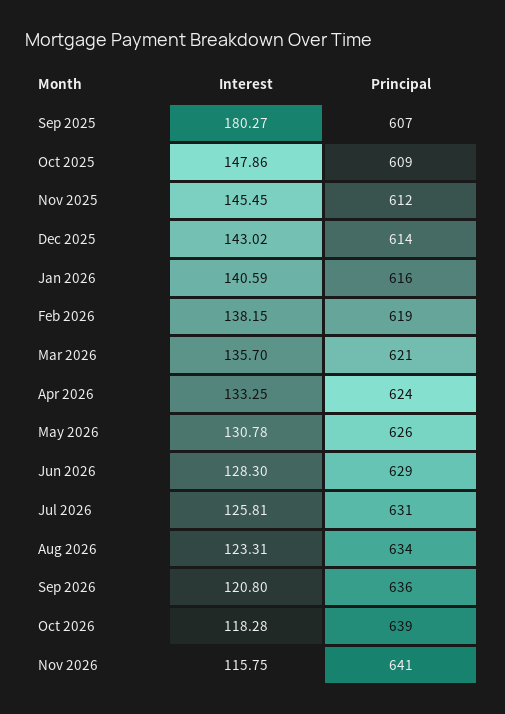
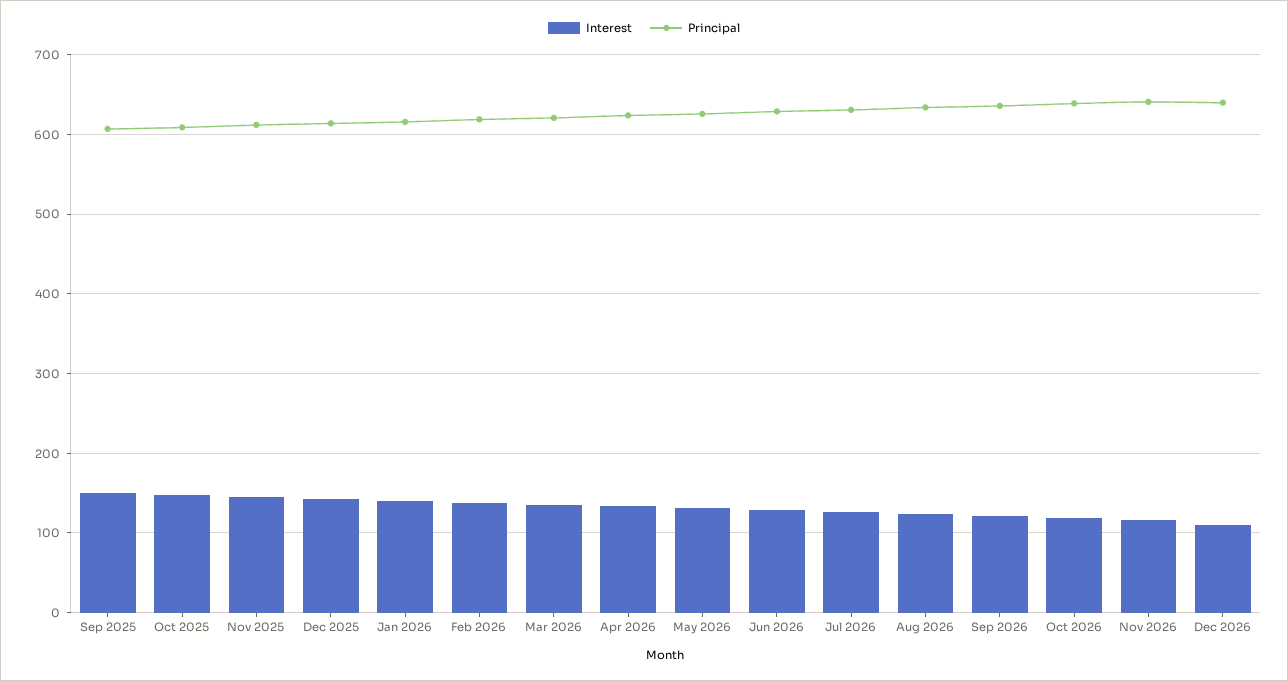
Interest, Sep 2025: 180.27 -> 150
Interest, Dec 2026: none -> 110
Principal, Dec 2026: none -> 640

